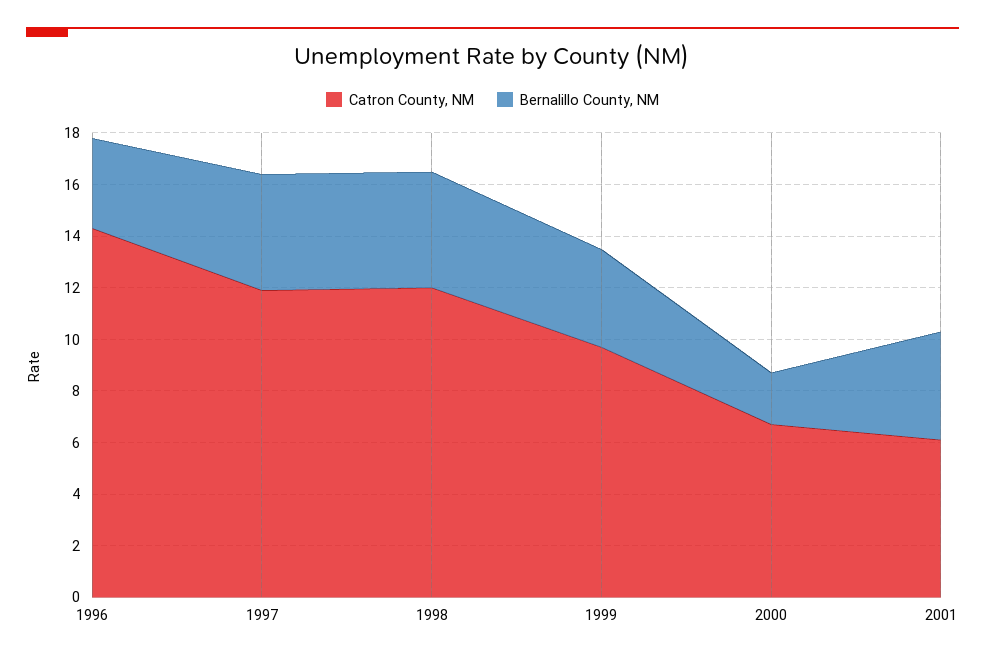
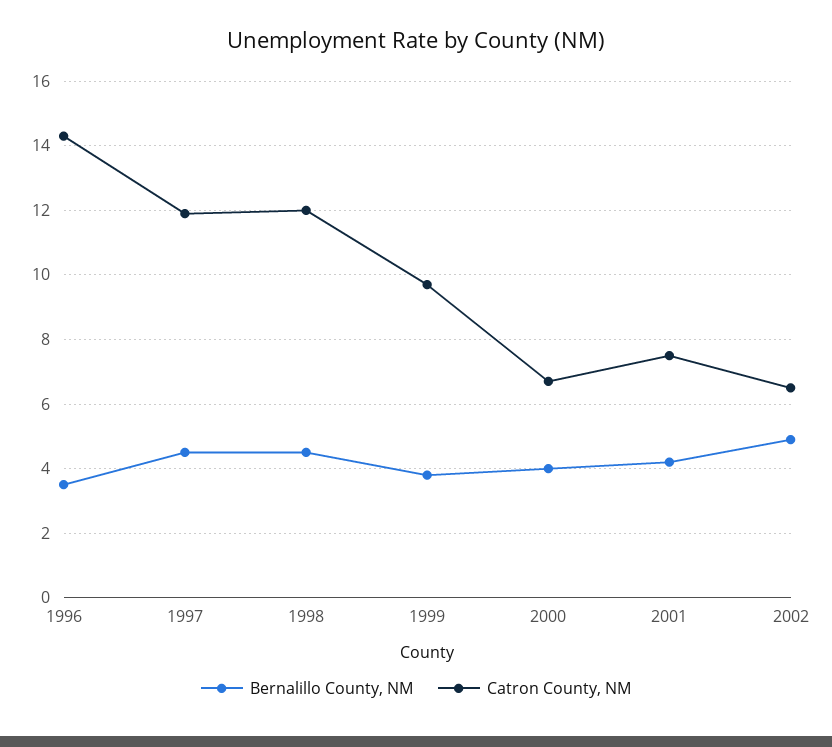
Bernalillo County, NM, 2000: 2 -> 4
Catron County, NM, 2001: 6 -> 7.5
Bernalillo County, NM, 2002: none -> 5
Catron County, NM, 2002: none -> 6.5

